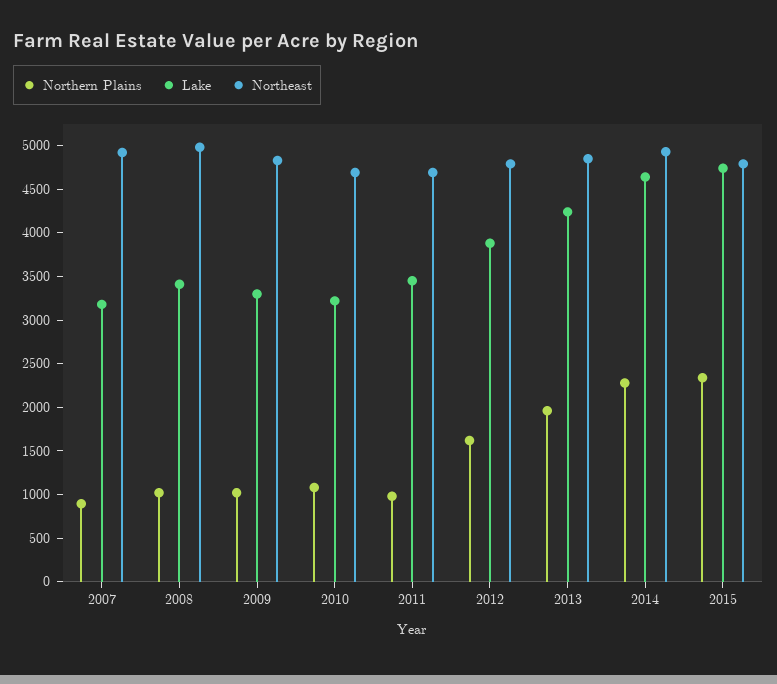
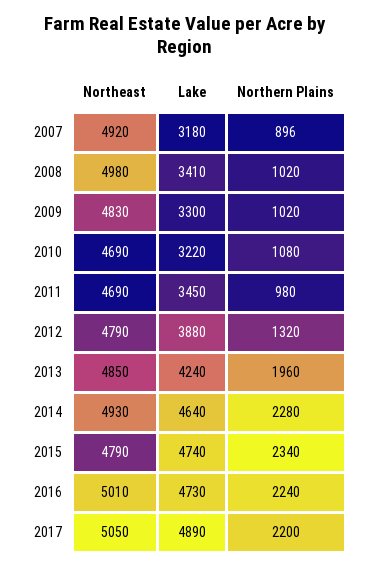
Northern Plains, 2012: 1600 -> 1320
Northeast, 2016: none -> 5010
Lake, 2016: none -> 4730
Northern Plains, 2016: none -> 2240
Northeast, 2017: none -> 5050
Lake, 2017: none -> 4890
Northern Plains, 2017: none -> 2200

